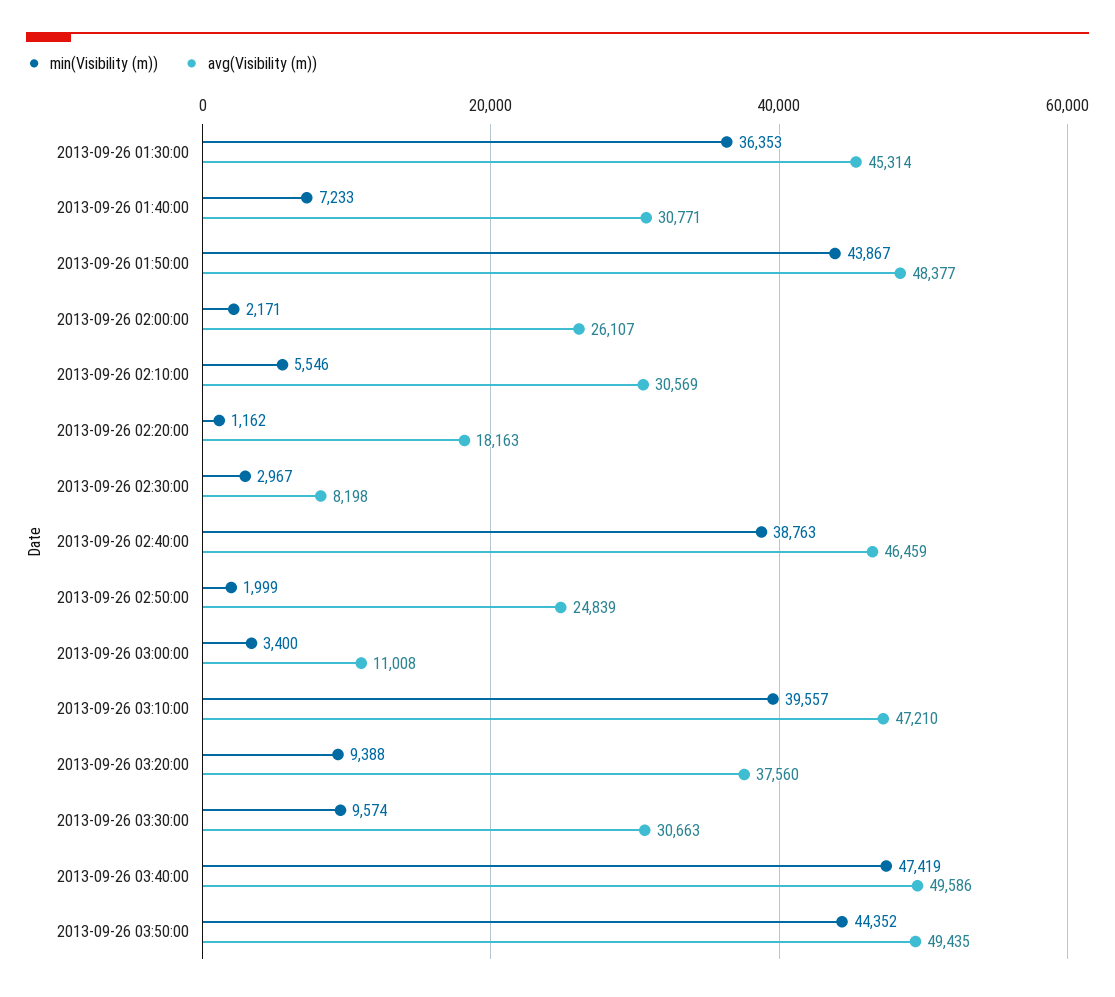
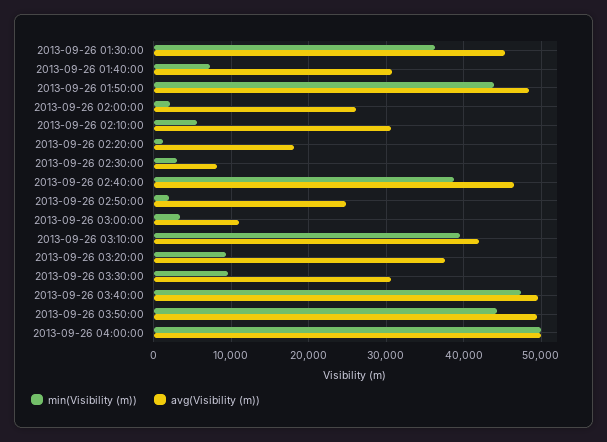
avg(Visibility (m)), 2013-09-26 03:10:00: 47210 -> 42000
min(Visibility (m)), 2013-09-26 04:00:00: none -> 50000
avg(Visibility (m)), 2013-09-26 04:00:00: none -> 50000

